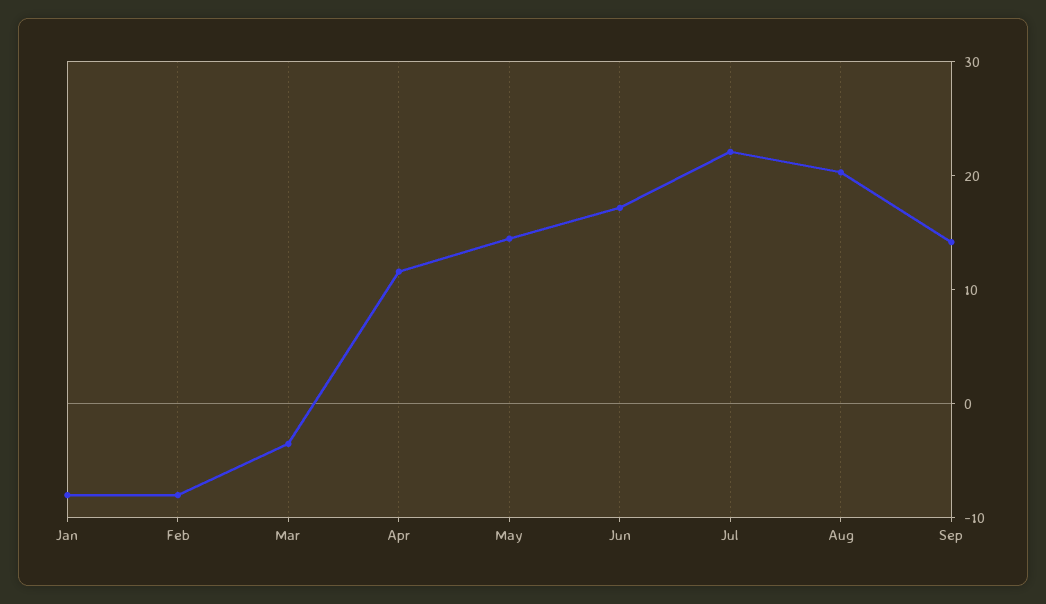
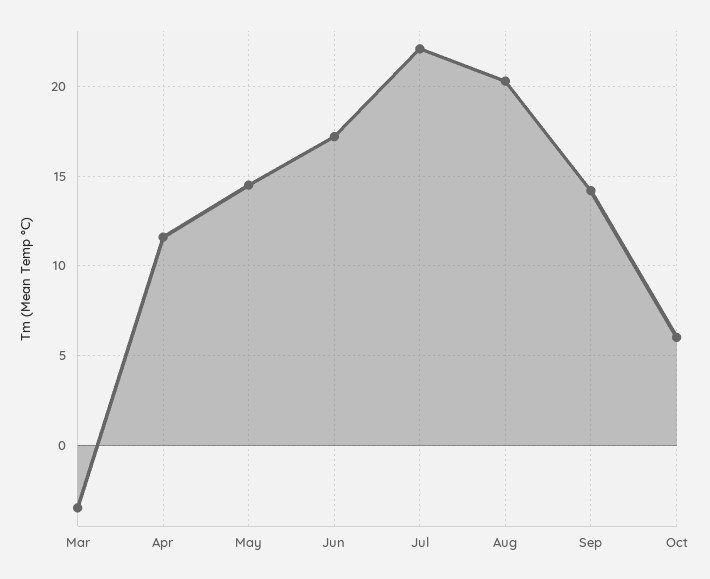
Jan: -8 -> none
Feb: -8 -> none
Oct: none -> 6

